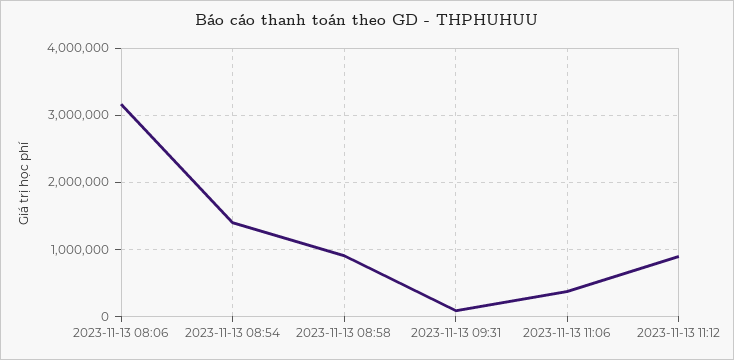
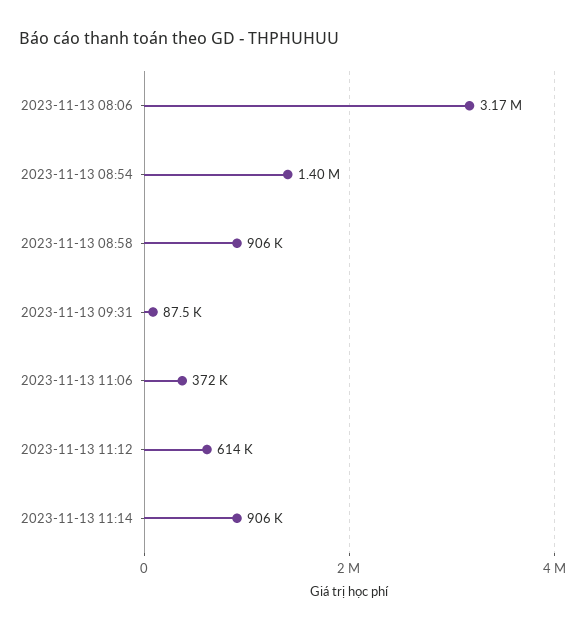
2023-11-13 11:12: 900000 -> 614000
2023-11-13 11:14: none -> 906000

